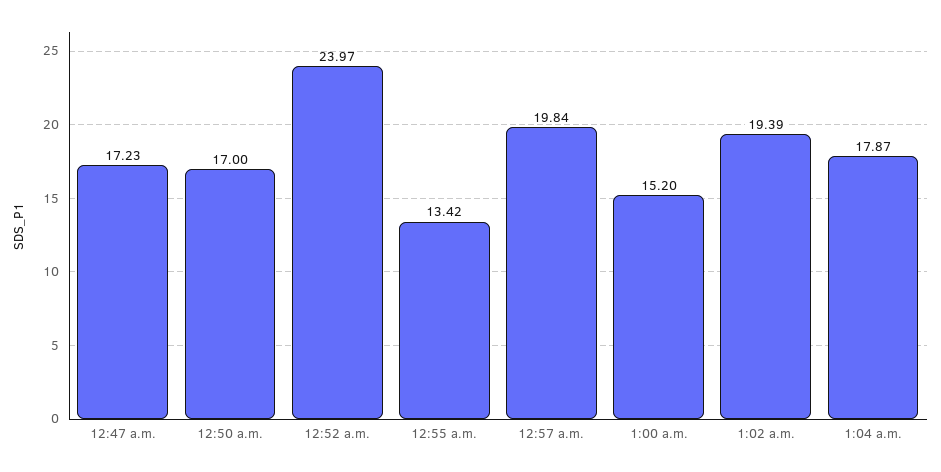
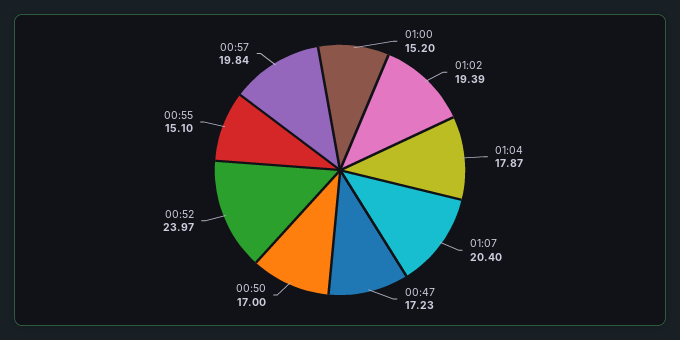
12:55 a.m.: 13.42 -> 15.1
01:07: none -> 20.4

